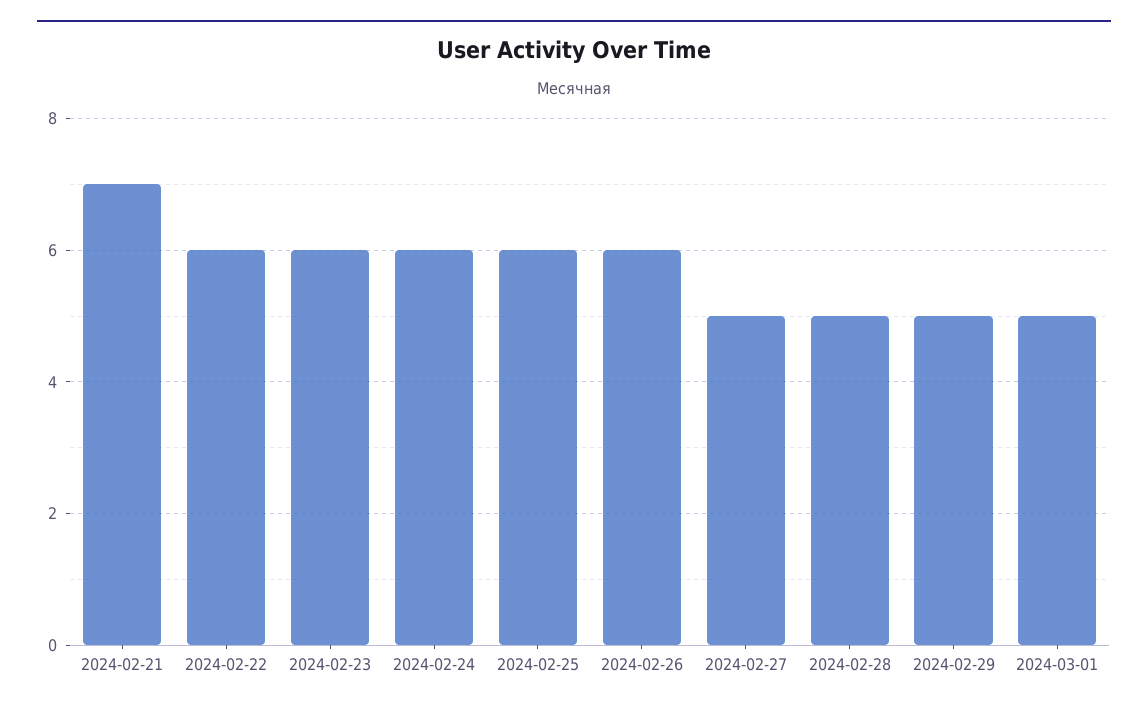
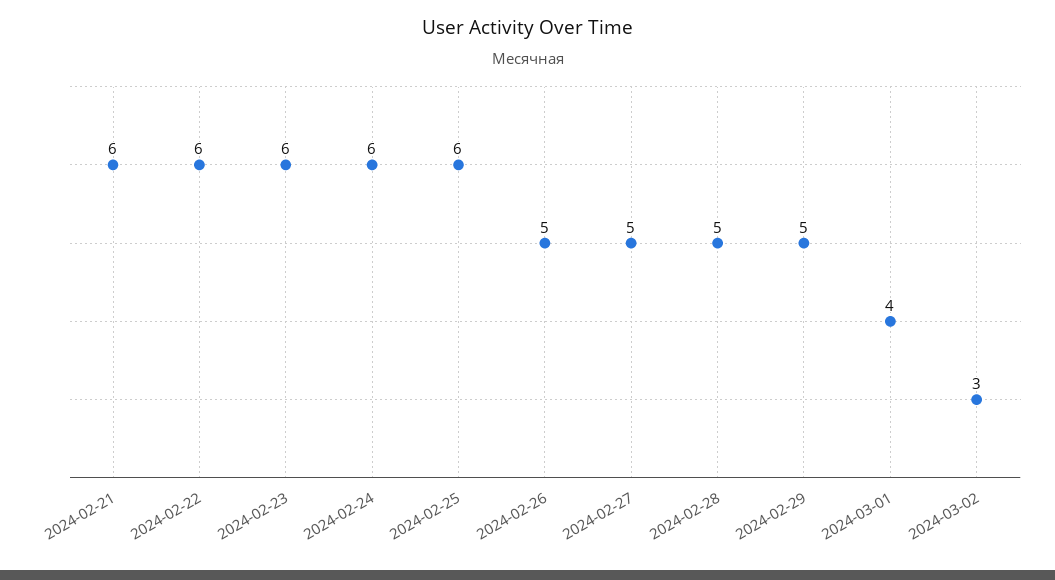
2024-02-21: 7 -> 6
2024-02-26: 6 -> 5
2024-03-01: 5 -> 4
2024-03-02: none -> 3

